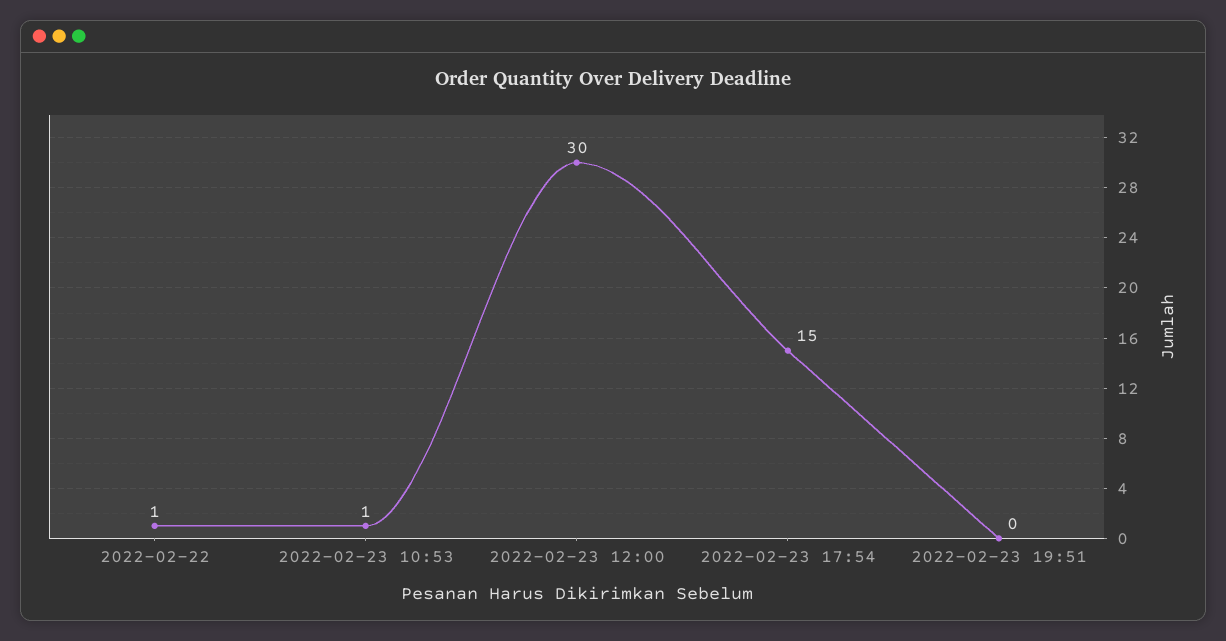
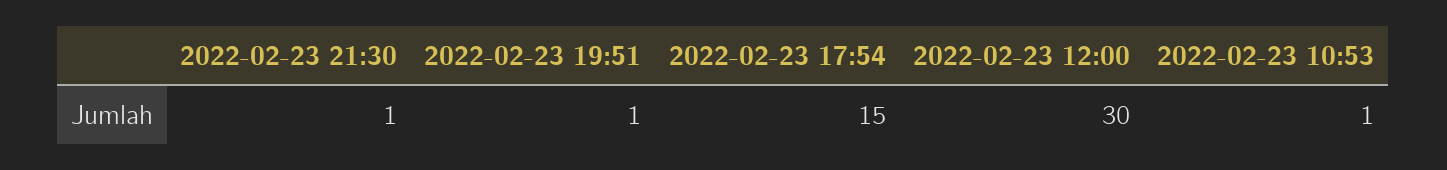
2022-02-22: 1 -> none
2022-02-23 19:51: 0 -> 1
2022-02-23 21:30: none -> 1

